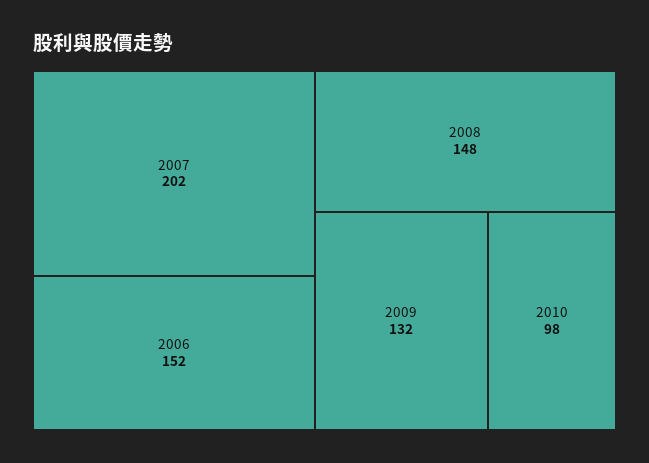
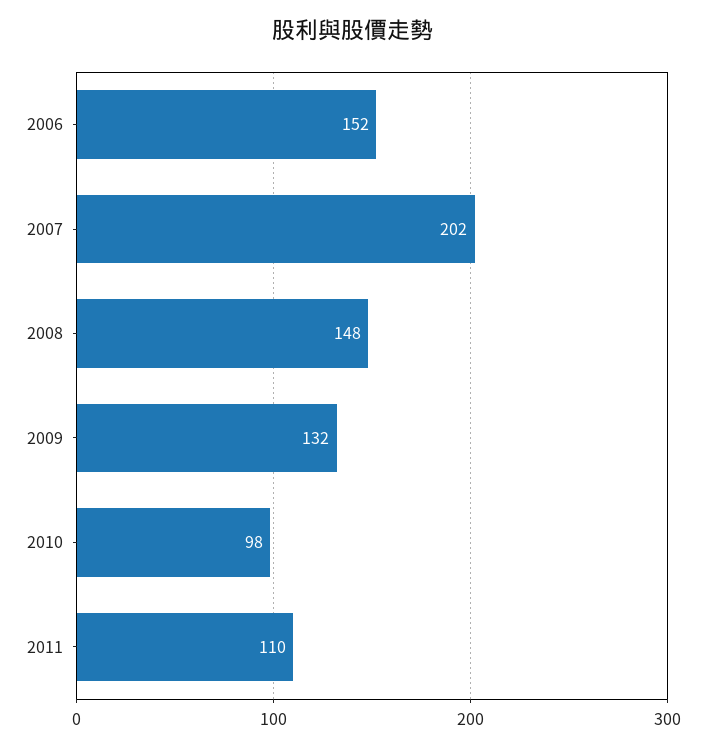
2011: none -> 110

